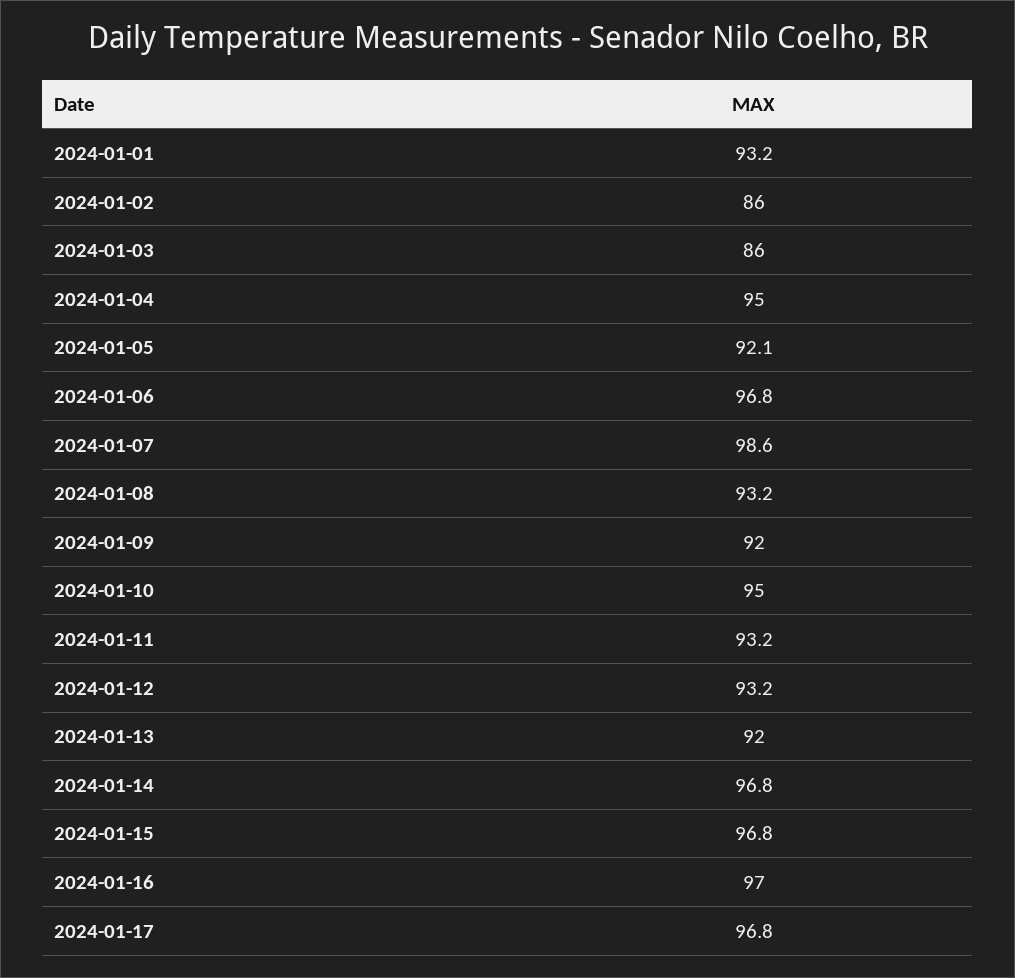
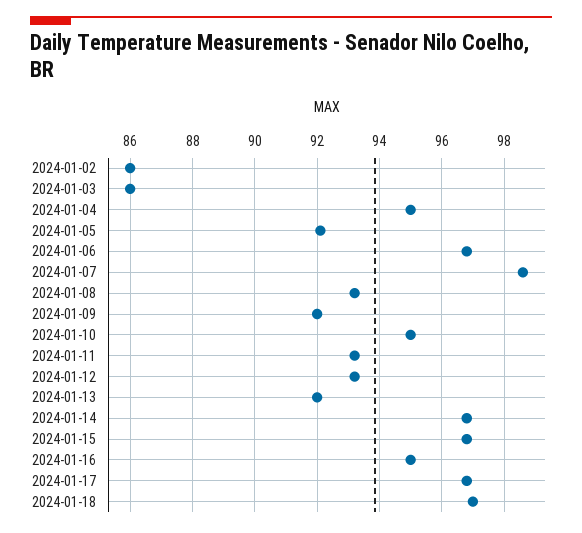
2024-01-01: 93.2 -> none
2024-01-16: 97 -> 95
2024-01-18: none -> 97

